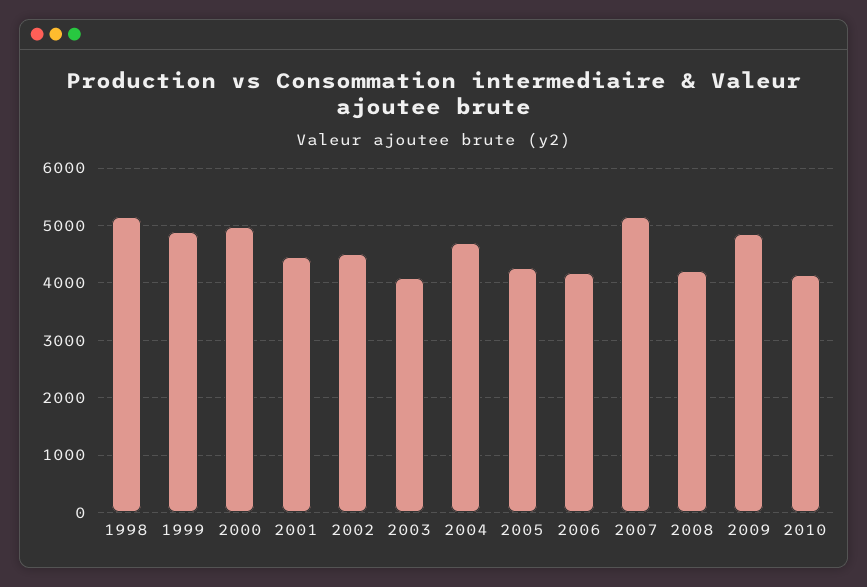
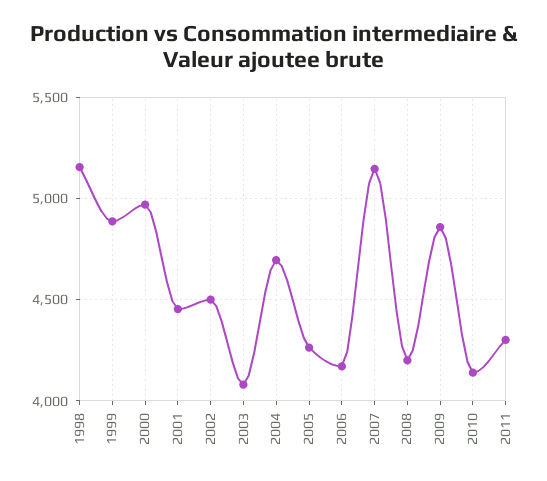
2011: none -> 4300

